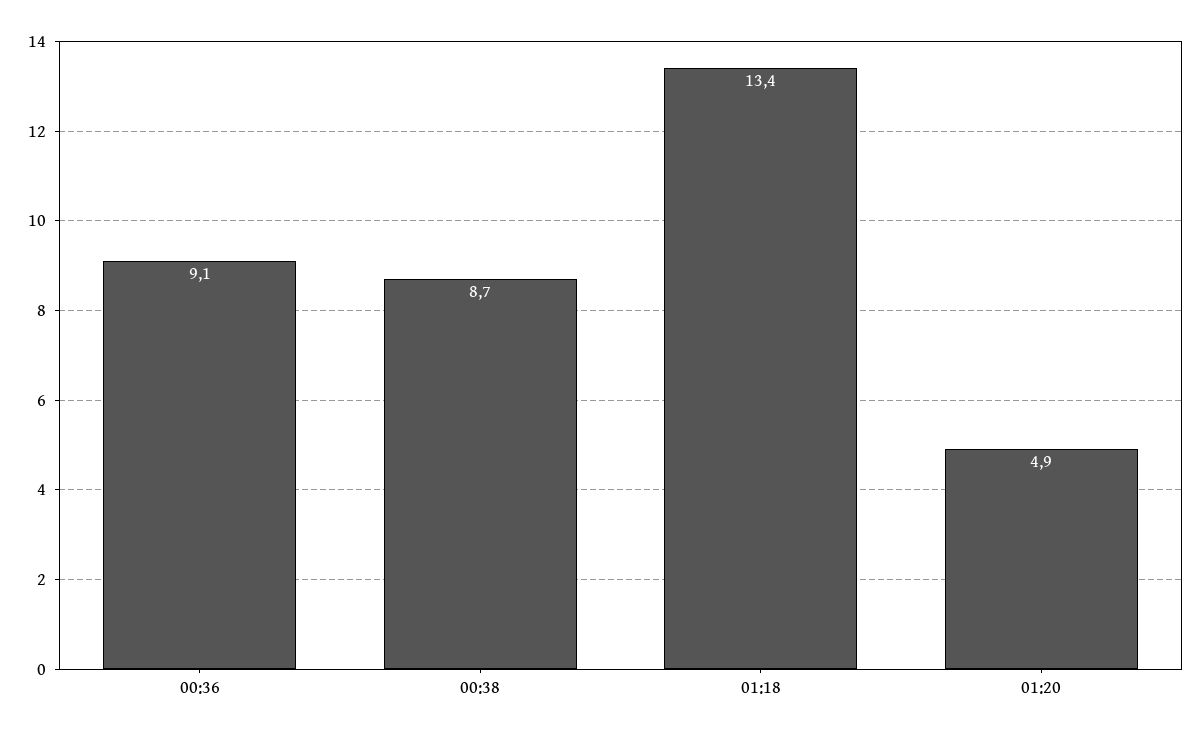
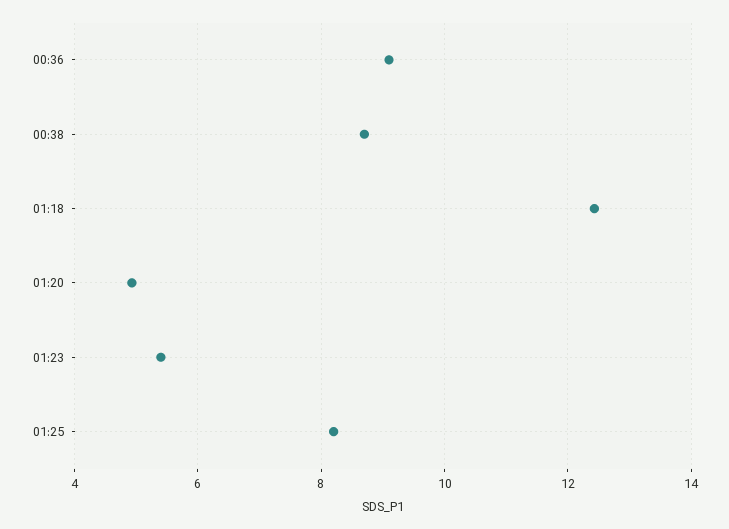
01:18: 13.4 -> 12.4
01:23: none -> 5.4
01:25: none -> 8.2

